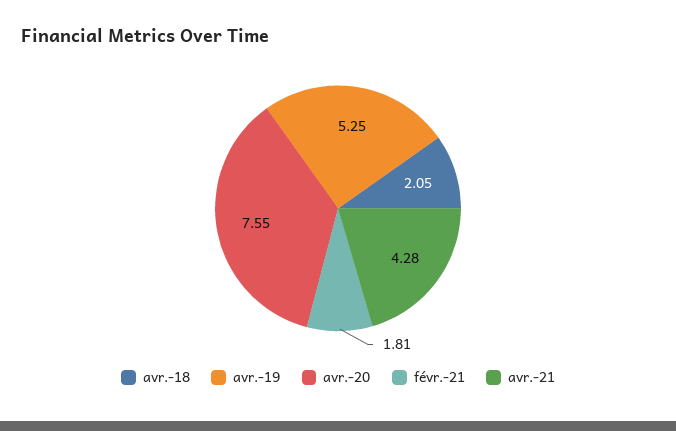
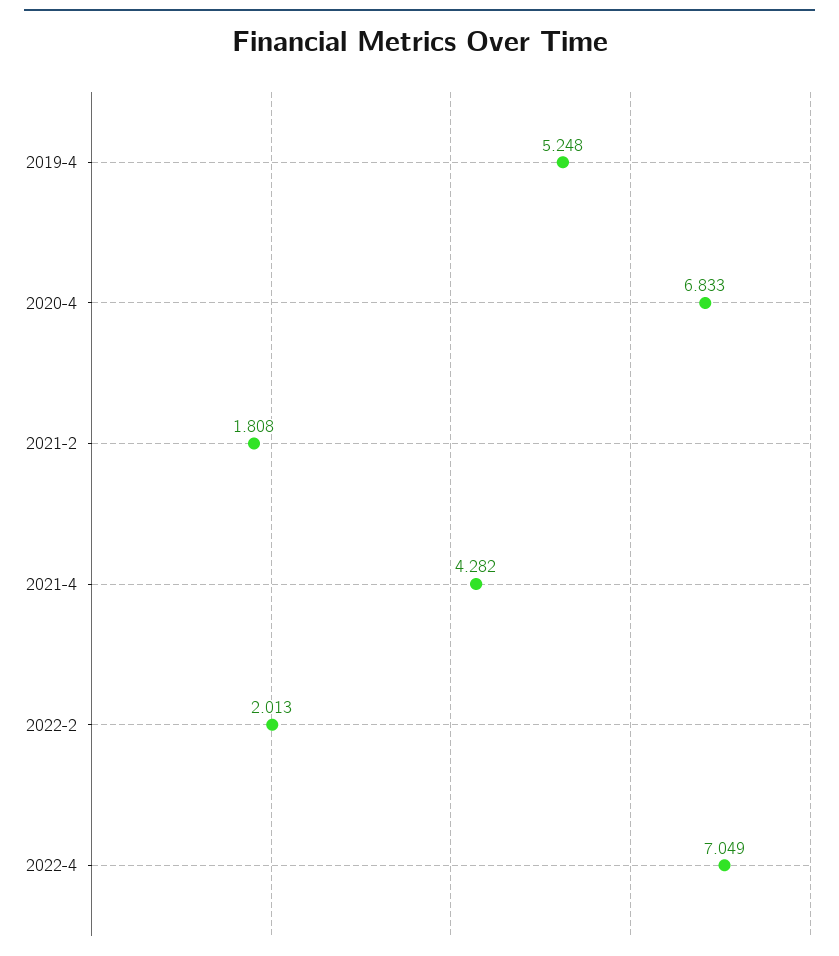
avr.-18: 2.05 -> none
avr.-20: 7.55 -> 6.833
2022-2: none -> 2.013
2022-4: none -> 7.049

